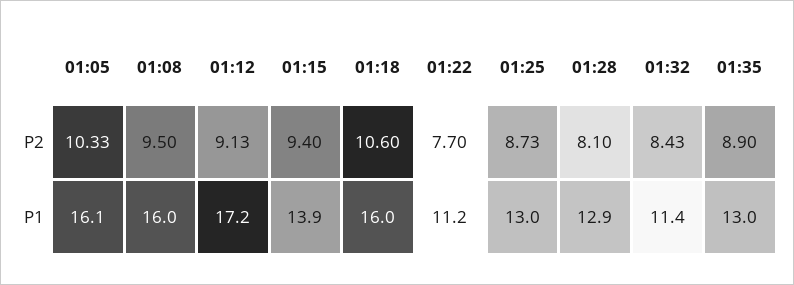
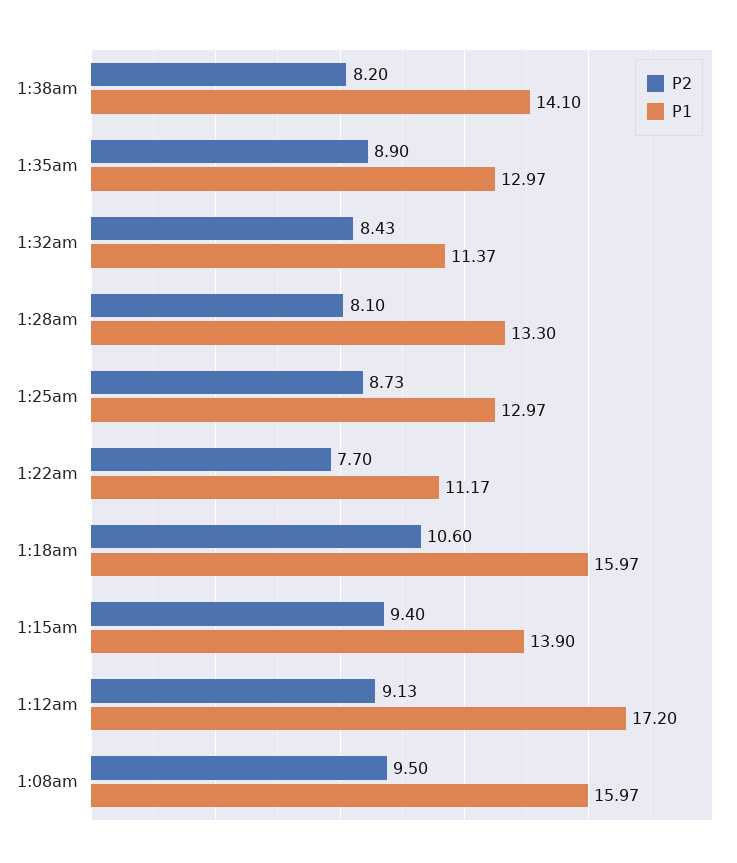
P2, 01:05: 10.33 -> none
P1, 01:05: 16.1 -> none
P1, 01:28: 12.9 -> 13.3
P2, 1:38am: none -> 8.2
P1, 1:38am: none -> 14.1

